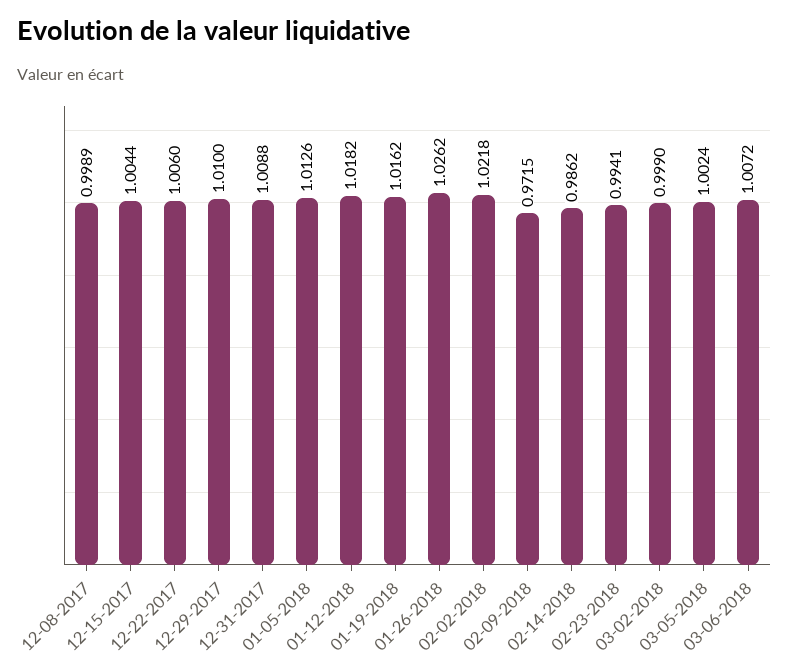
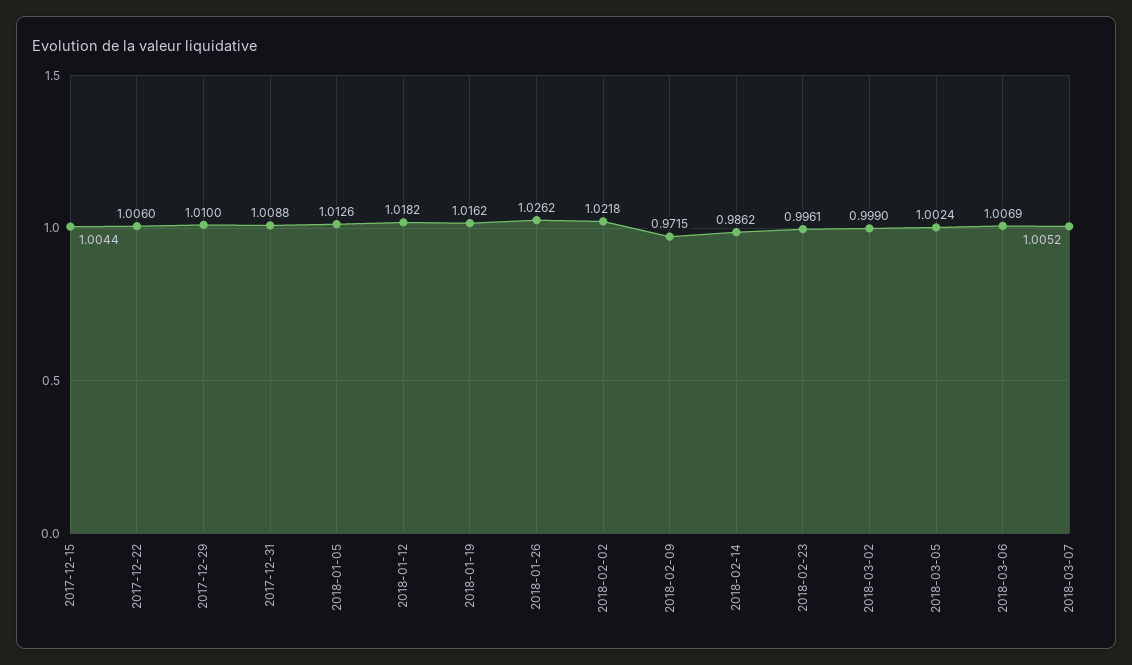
12-08-2017: 0.9989 -> none
02-23-2018: 0.9941 -> 0.9961
03-06-2018: 1.0072 -> 1.0069
2018-03-07: none -> 1.0052

